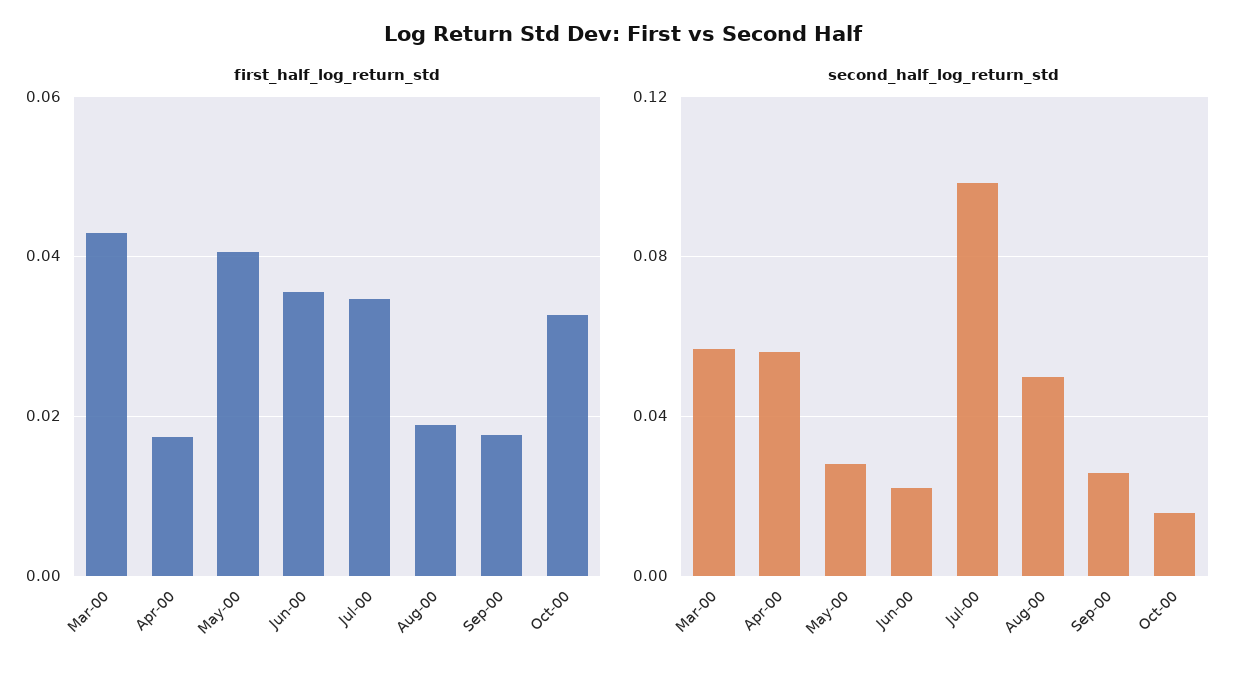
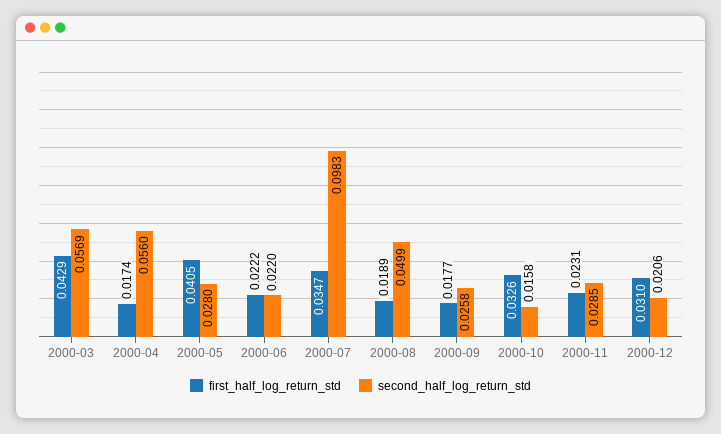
first_half_log_return_std, Jun-00: 0.036 -> 0.0222
first_half_log_return_std, 2000-11: none -> 0.0231
second_half_log_return_std, 2000-11: none -> 0.0285
first_half_log_return_std, 2000-12: none -> 0.031
second_half_log_return_std, 2000-12: none -> 0.0206

